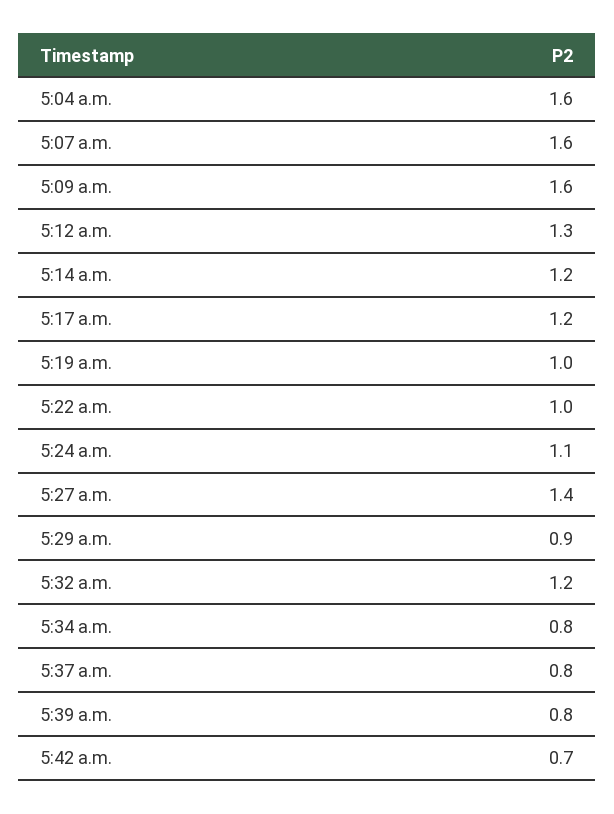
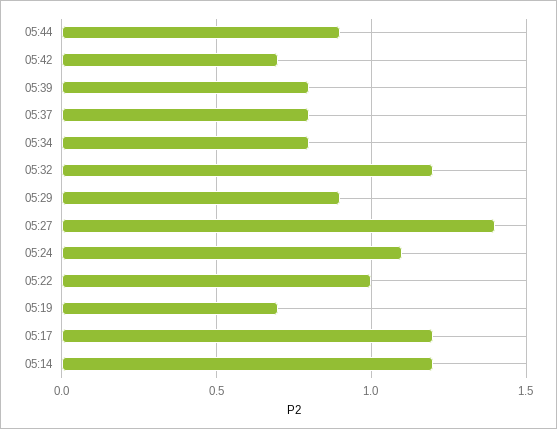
5:04 a.m.: 1.6 -> none
5:07 a.m.: 1.6 -> none
5:09 a.m.: 1.6 -> none
5:12 a.m.: 1.3 -> none
5:19 a.m.: 1 -> 0.7
05:44: none -> 0.9

